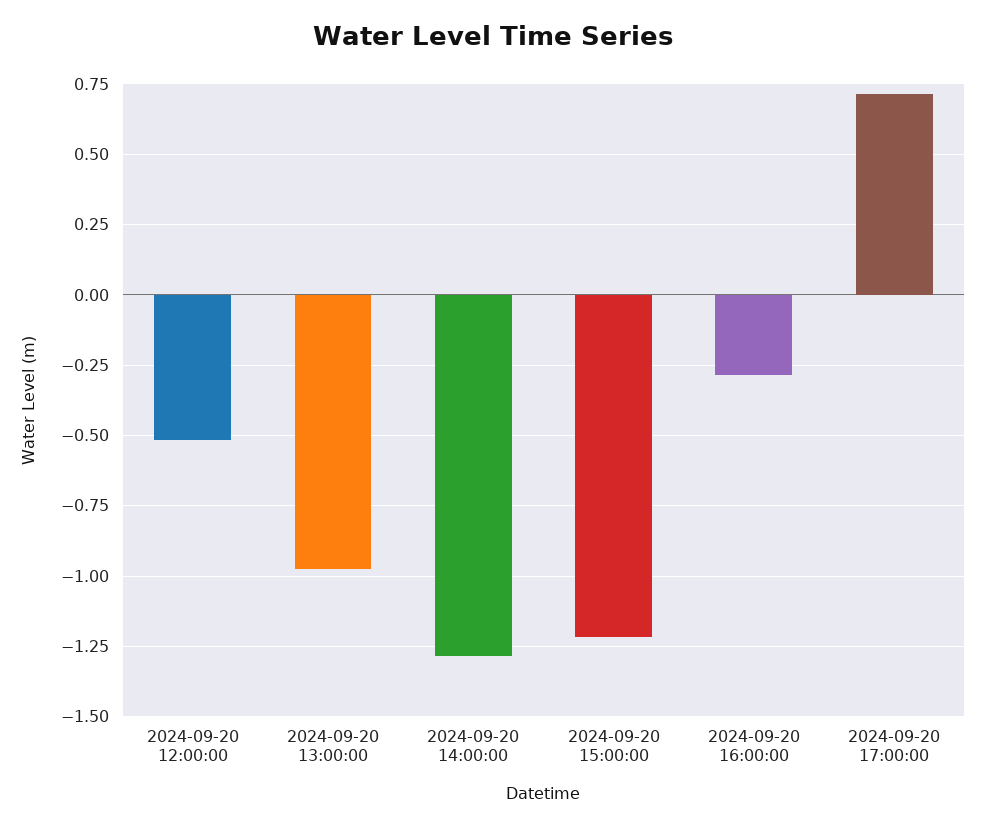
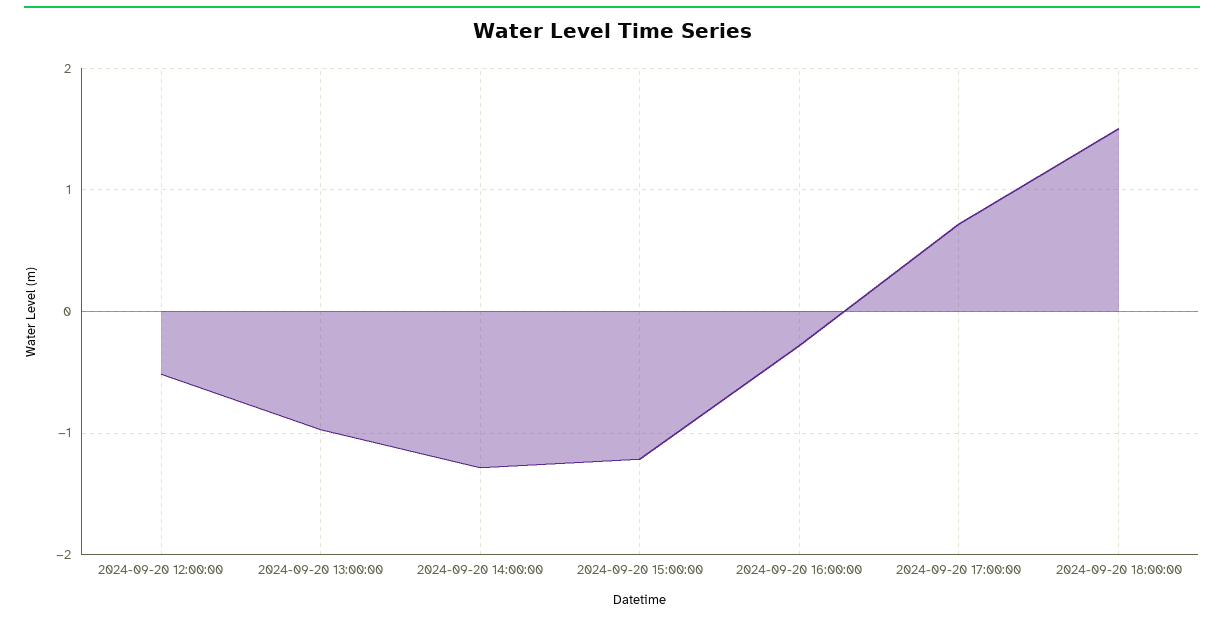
2024-09-20 18:00:00: none -> 1.5

